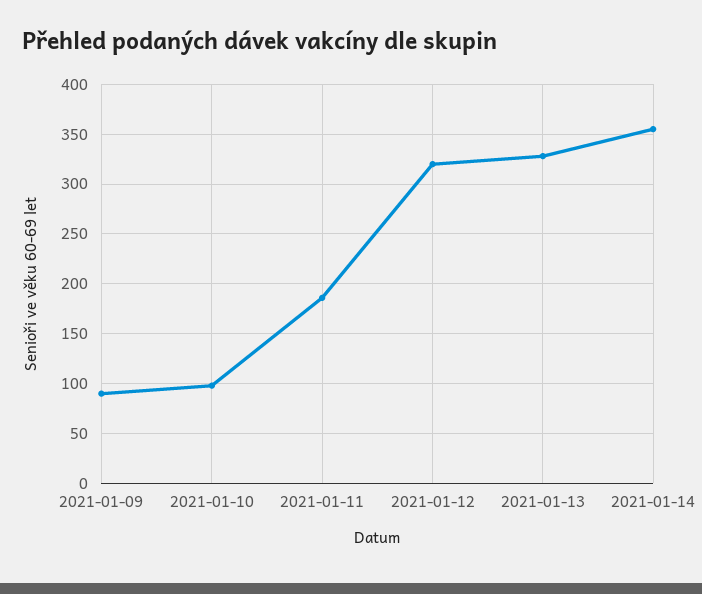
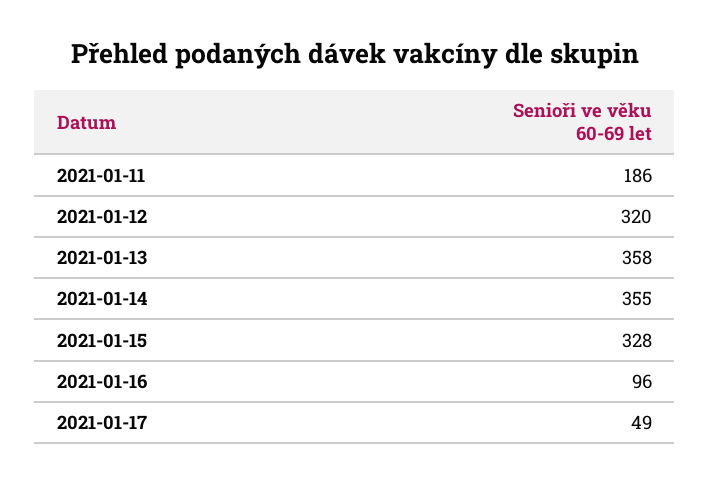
2021-01-09: 90 -> none
2021-01-10: 100 -> none
2021-01-13: 330 -> 358
2021-01-15: none -> 328
2021-01-16: none -> 96
2021-01-17: none -> 49

